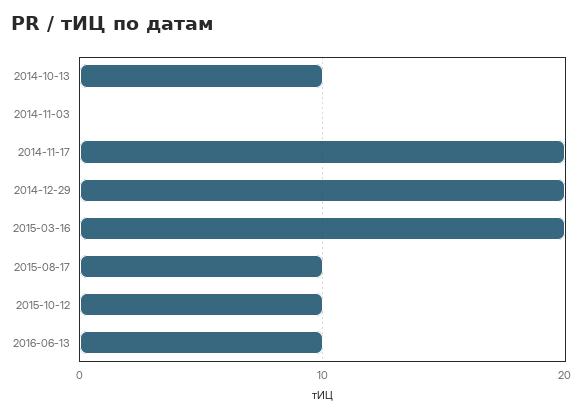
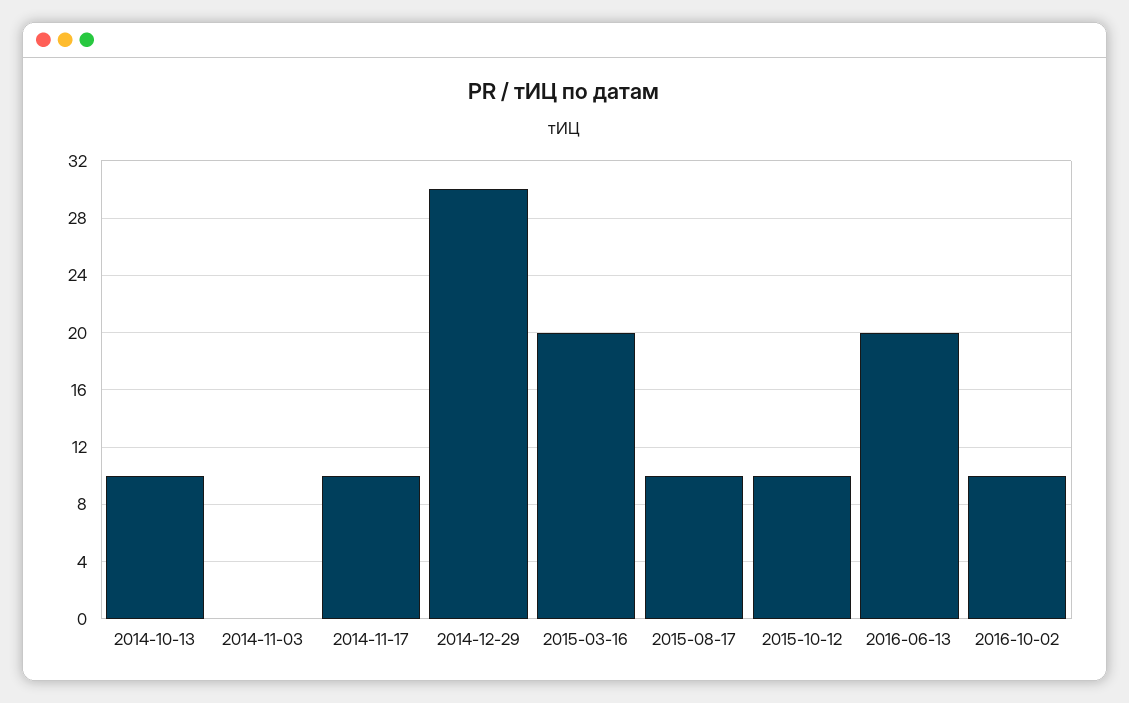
2014-11-17: 20 -> 10
2014-12-29: 20 -> 30
2016-06-13: 10 -> 20
2016-10-02: none -> 10

